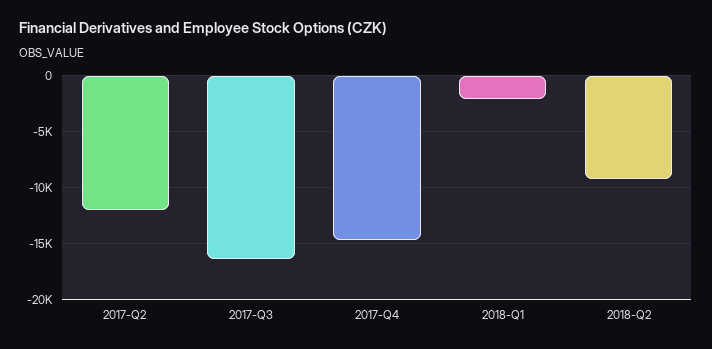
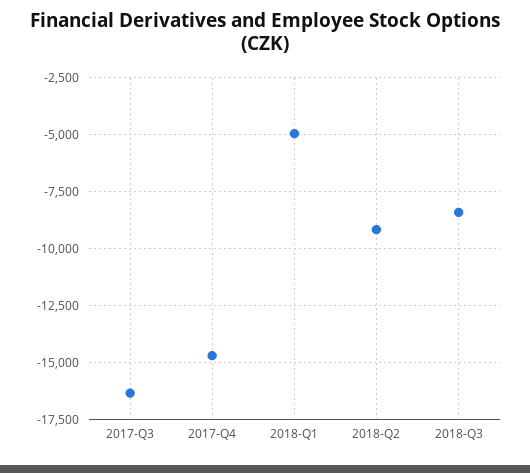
2017-Q2: -12000 -> none
2018-Q1: -2000 -> -5000
2018-Q3: none -> -8500

